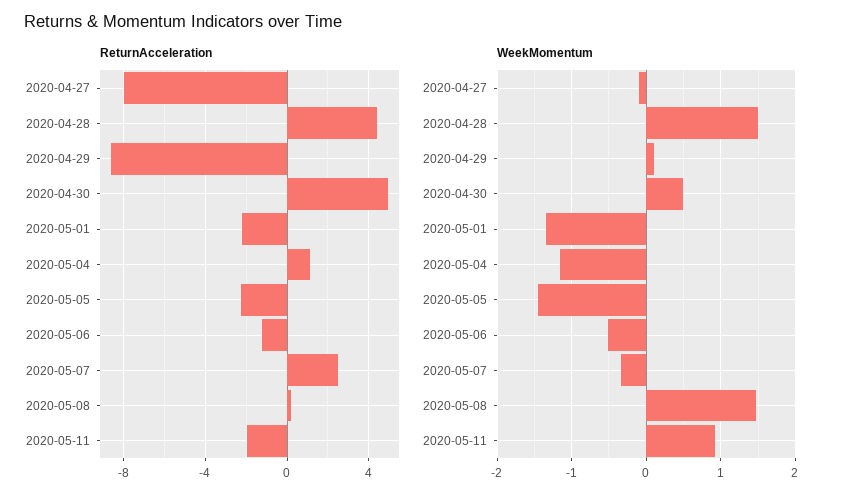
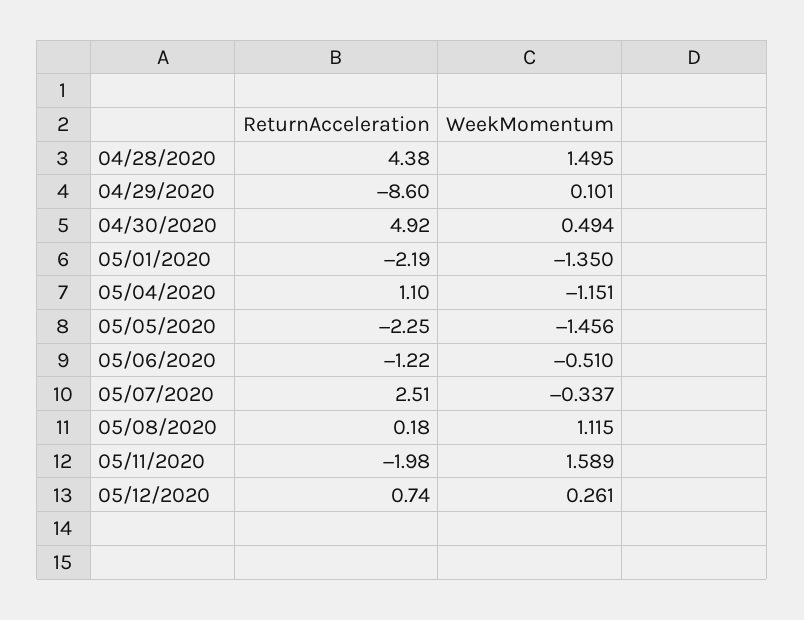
ReturnAcceleration, 2020-04-27: -8 -> none
WeekMomentum, 2020-04-27: -0.1 -> none
WeekMomentum, 2020-05-08: 1.5 -> 1.115
WeekMomentum, 2020-05-11: 0.9 -> 1.589
ReturnAcceleration, 05/12/2020: none -> 0.74
WeekMomentum, 05/12/2020: none -> 0.261

